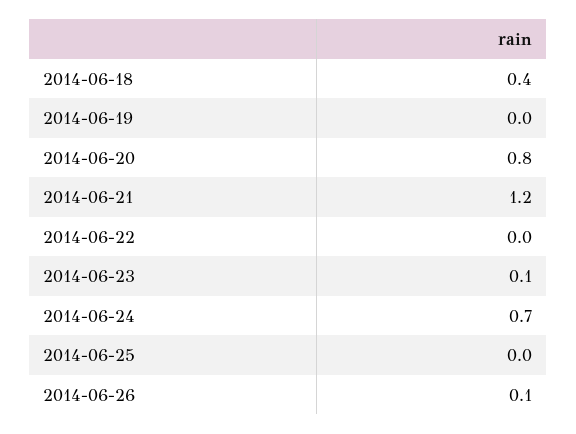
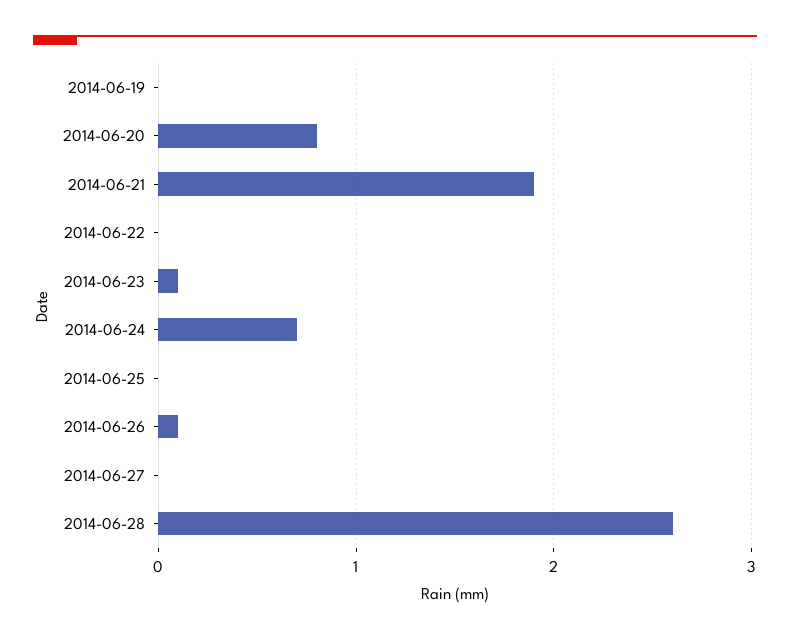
2014-06-18: 0.4 -> none
2014-06-21: 1.2 -> 1.9
2014-06-27: none -> 0
2014-06-28: none -> 2.6

